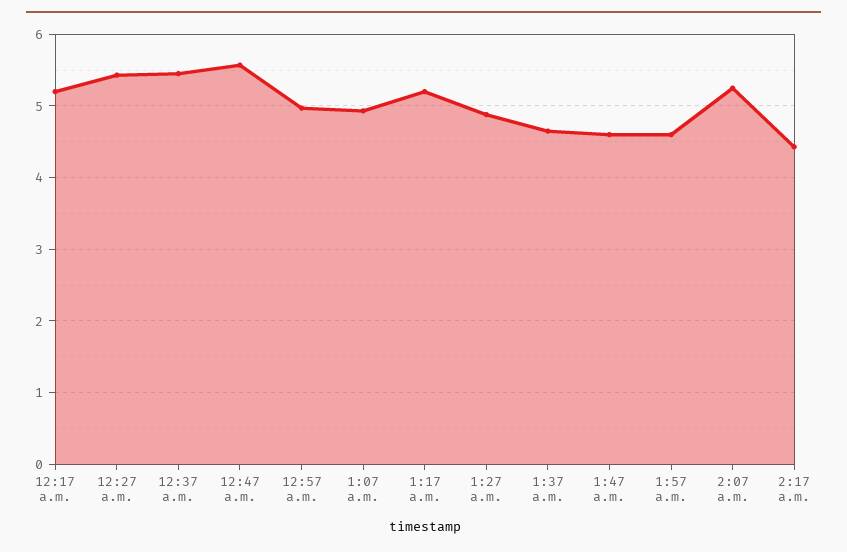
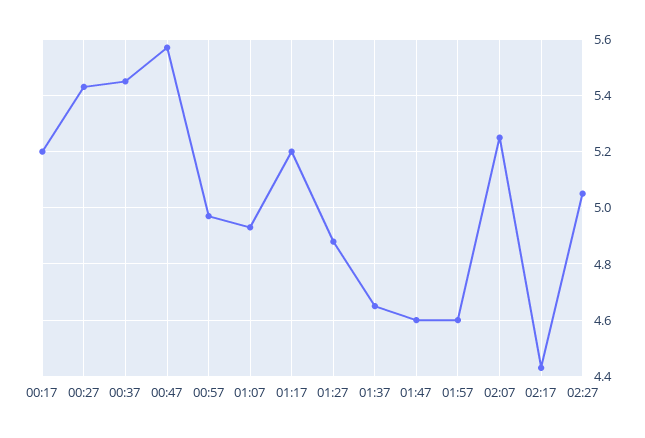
02:27: none -> 5.05

